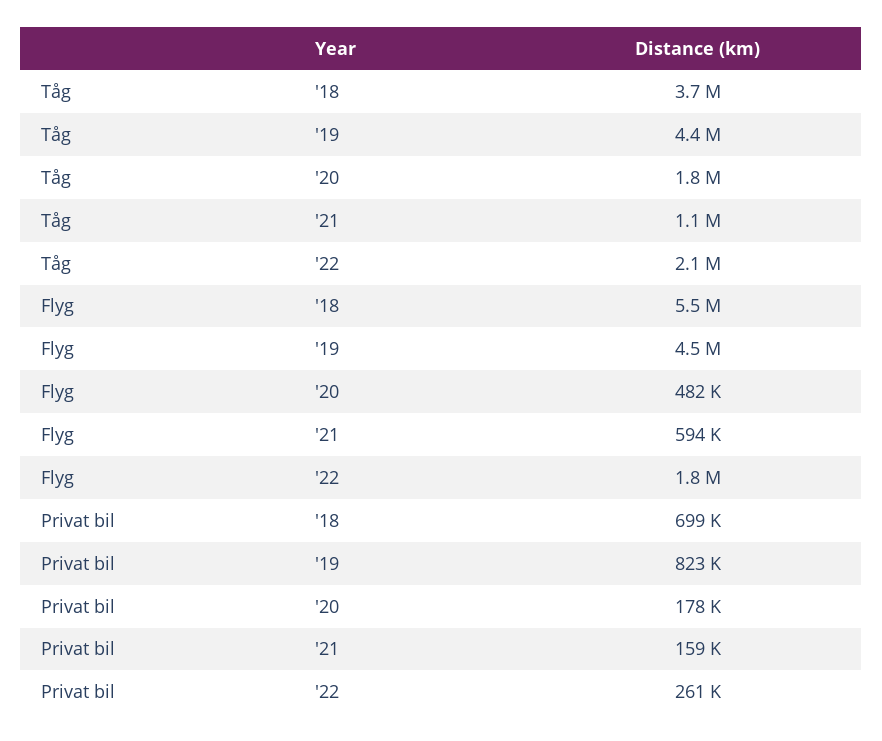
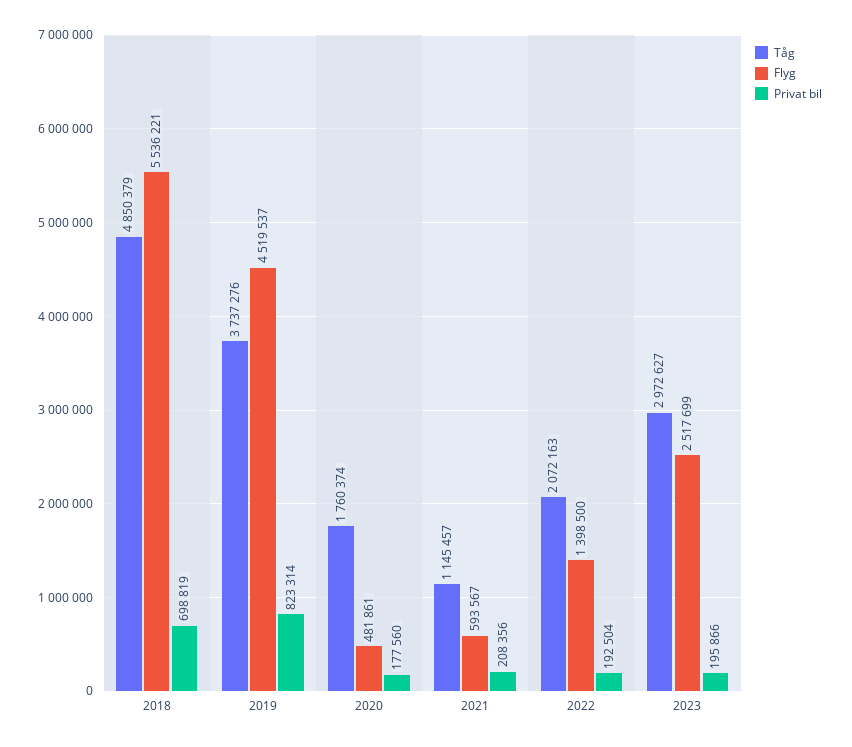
Tåg, '18: 3700000 -> 4850379
Tåg, '19: 4400000 -> 3737276
Flyg, '22: 1800000 -> 1398500
Privat bil, '21: 159000 -> 208356
Privat bil, '22: 261000 -> 192504
Tåg, 2023: none -> 2972627
Flyg, 2023: none -> 2517699
Privat bil, 2023: none -> 195866

